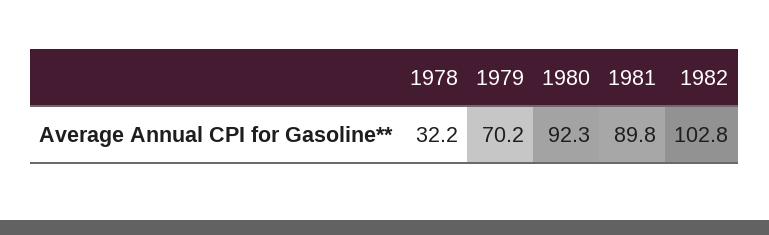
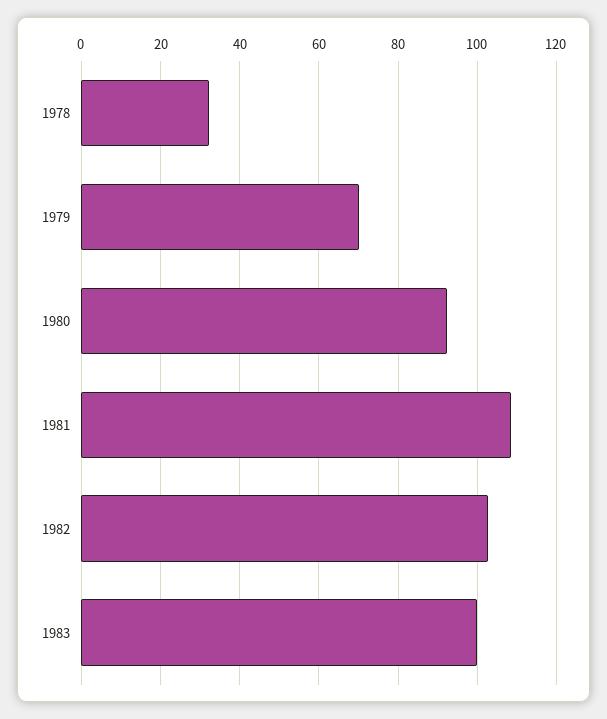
1981: 89.8 -> 108
1983: none -> 100

